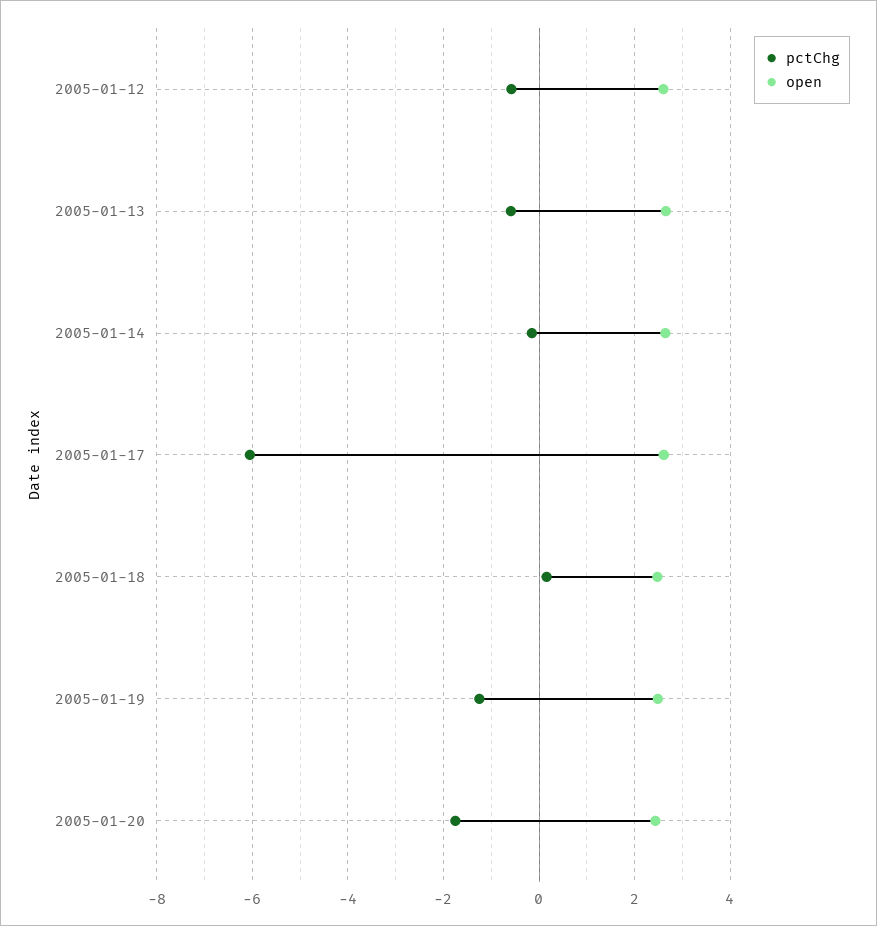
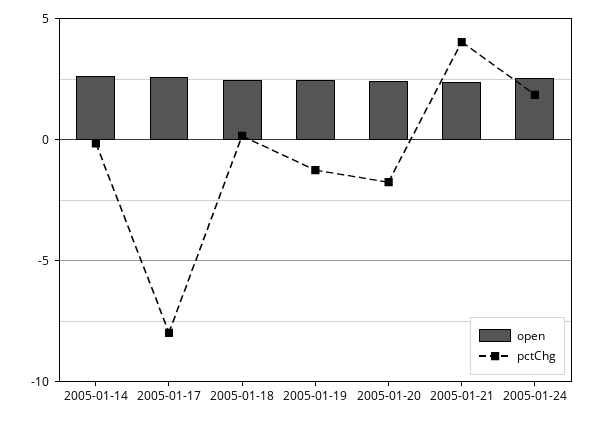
pctChg, 2005-01-12: -0.6 -> none
open, 2005-01-12: 2.6 -> none
pctChg, 2005-01-13: -0.6 -> none
open, 2005-01-13: 2.6 -> none
pctChg, 2005-01-17: -6 -> -8
open, 2005-01-21: none -> 2.5
pctChg, 2005-01-21: none -> 4
open, 2005-01-24: none -> 2.5
pctChg, 2005-01-24: none -> 2

